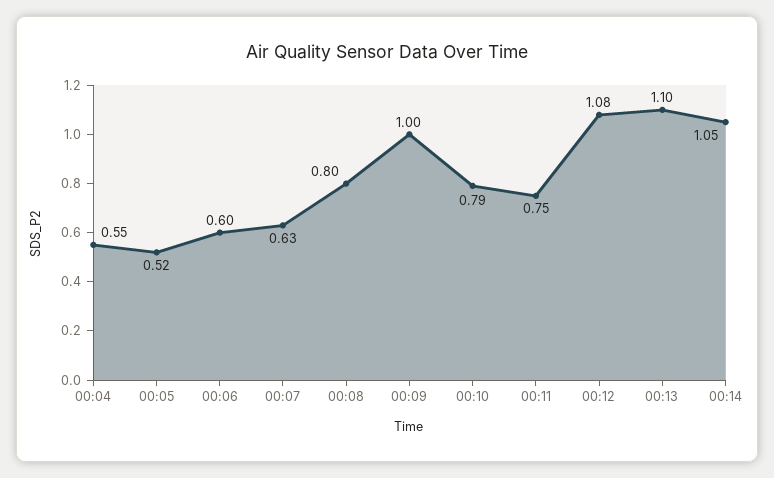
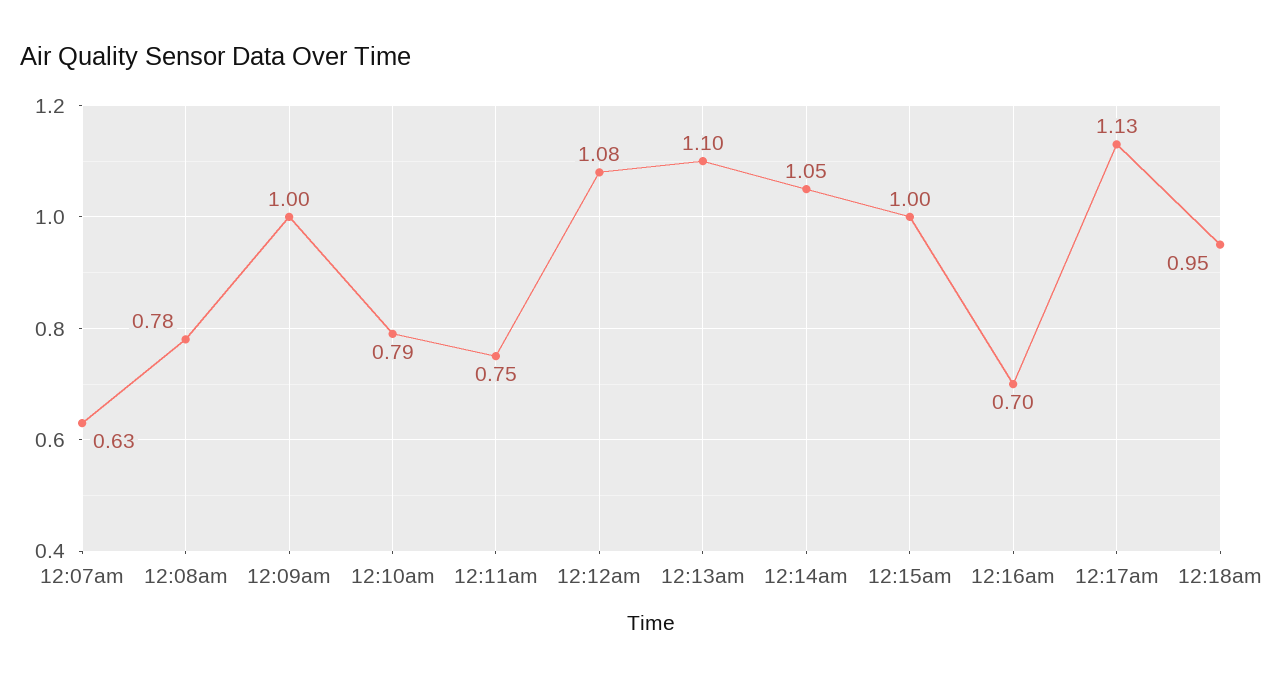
00:04: 0.55 -> none
00:05: 0.52 -> none
00:06: 0.6 -> none
00:08: 0.8 -> 0.78
12:15am: none -> 1
12:16am: none -> 0.7
12:17am: none -> 1.13
12:18am: none -> 0.95

